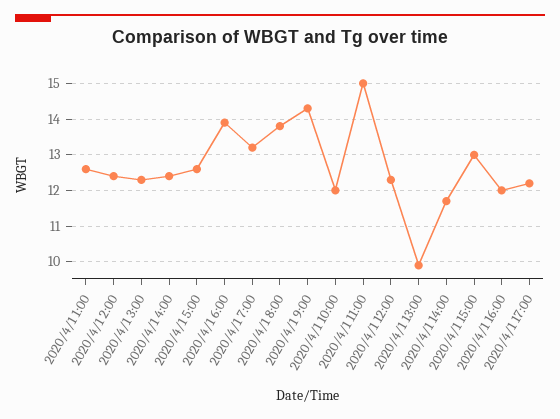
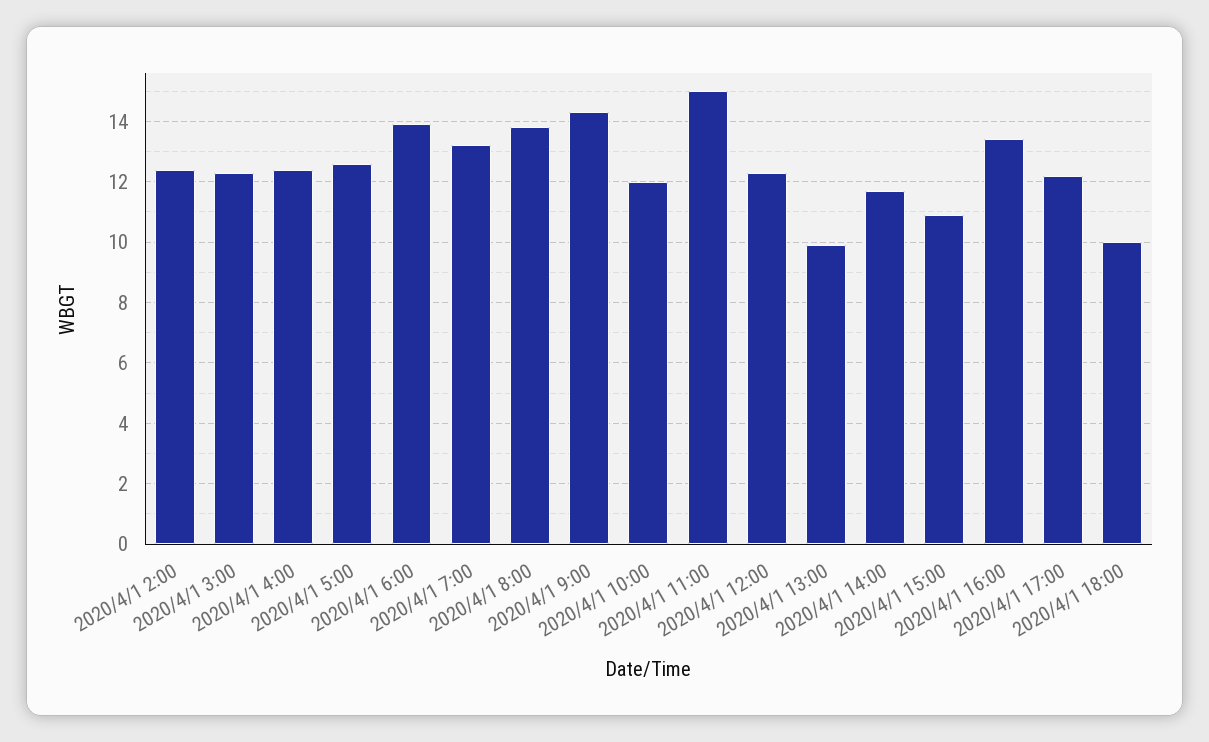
2020/4/1 1:00: 12.5 -> none
2020/4/1 15:00: 13 -> 11
2020/4/1 16:00: 12 -> 13.5
2020/4/1 18:00: none -> 10

